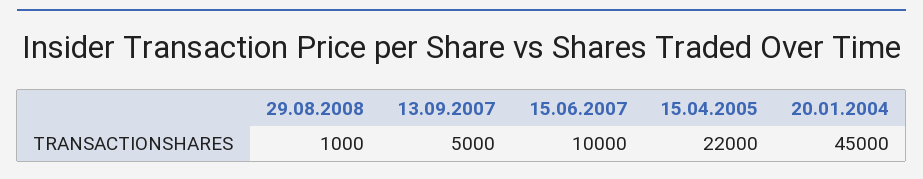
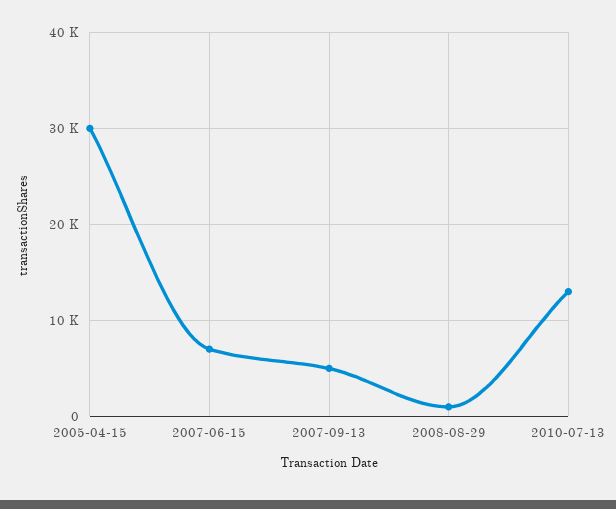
15.06.2007: 10000 -> 7000
15.04.2005: 22000 -> 30000
20.01.2004: 45000 -> none
2010-07-13: none -> 13000

